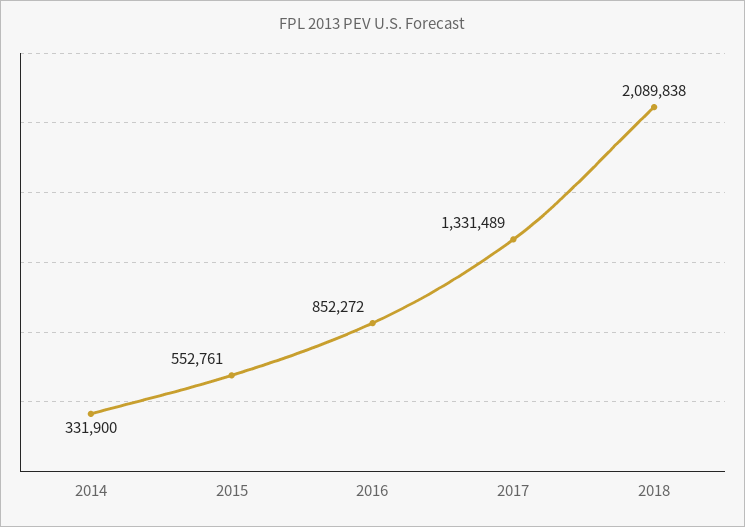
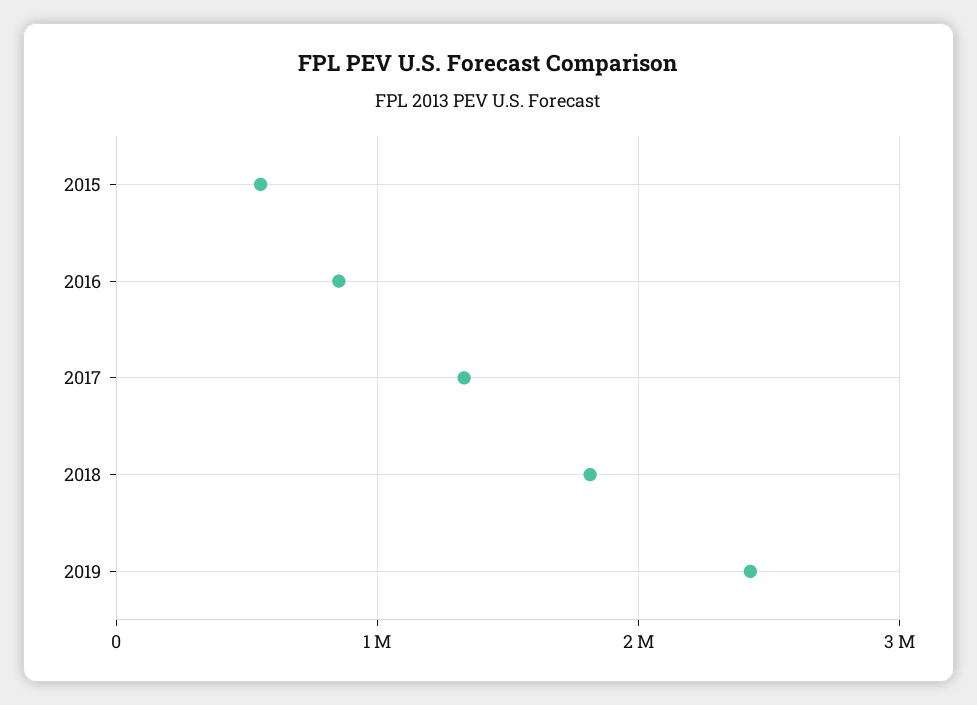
2014: 331900 -> none
2018: 2089838 -> 1800000
2019: none -> 2400000

